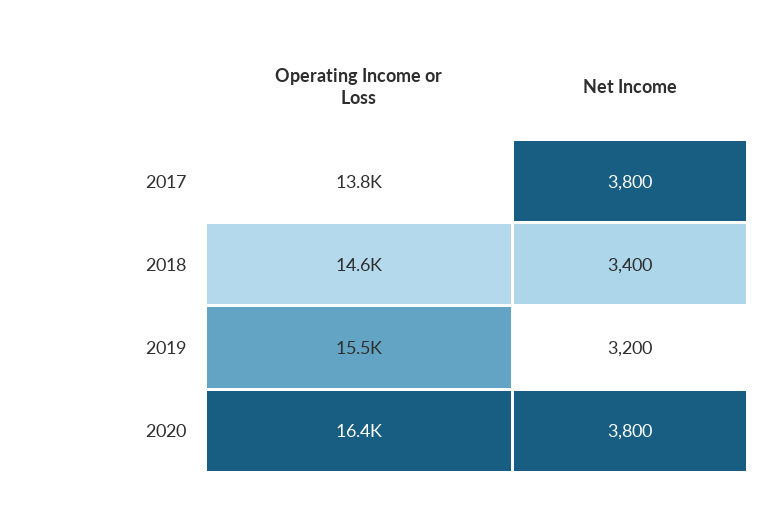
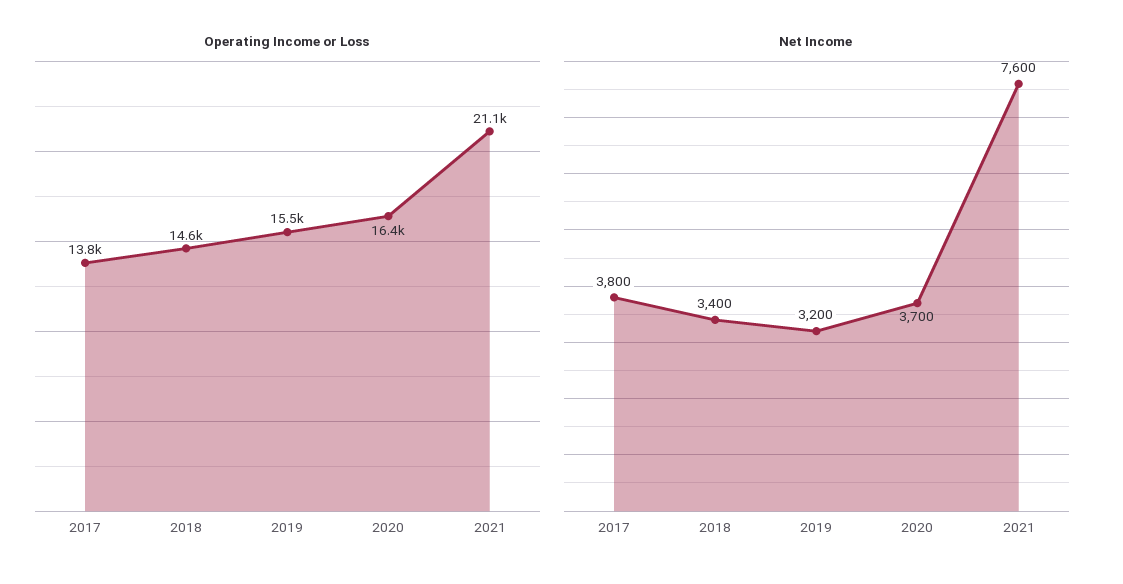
Net Income, 2020: 3800 -> 3700
Operating Income or Loss, 2021: none -> 21100
Net Income, 2021: none -> 7600

